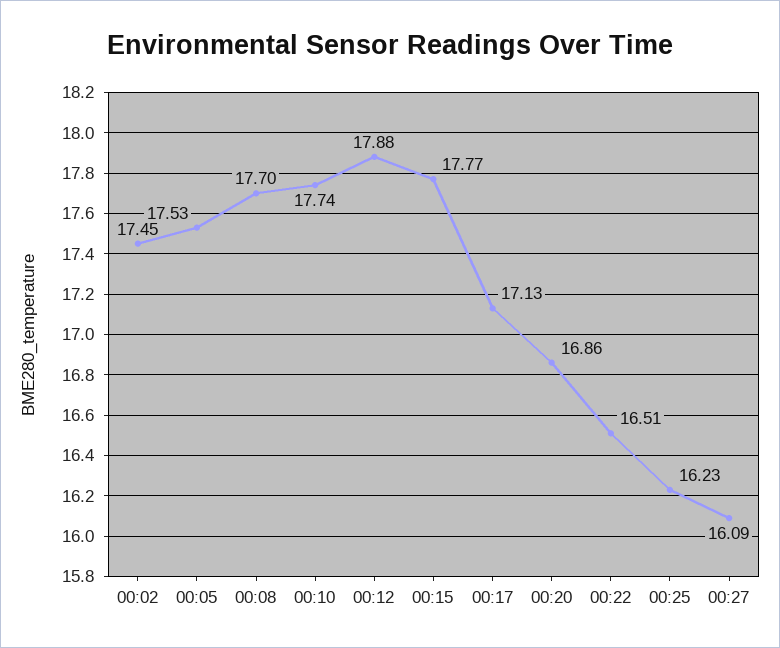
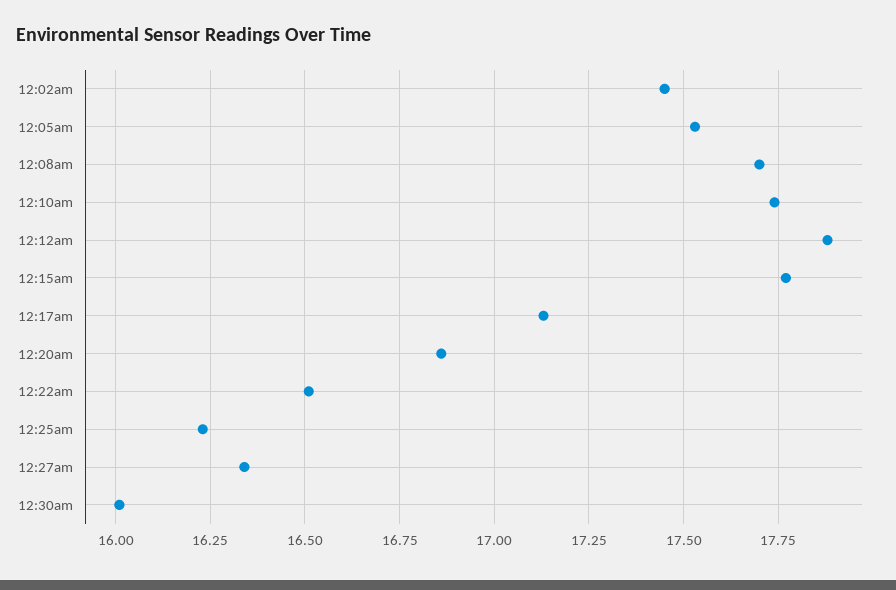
00:27: 16.09 -> 16.35
12:30am: none -> 16

